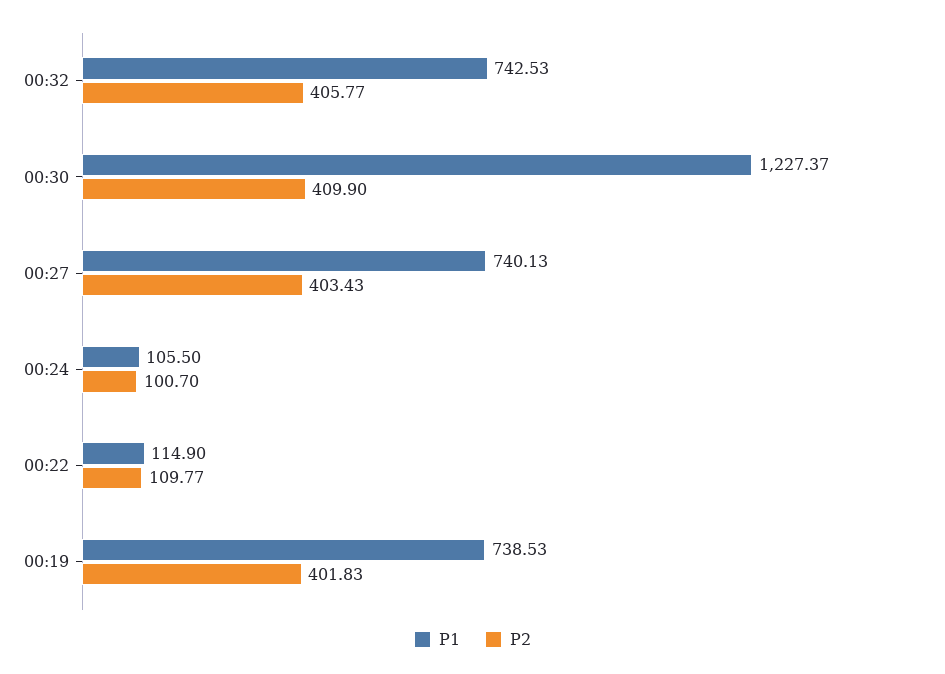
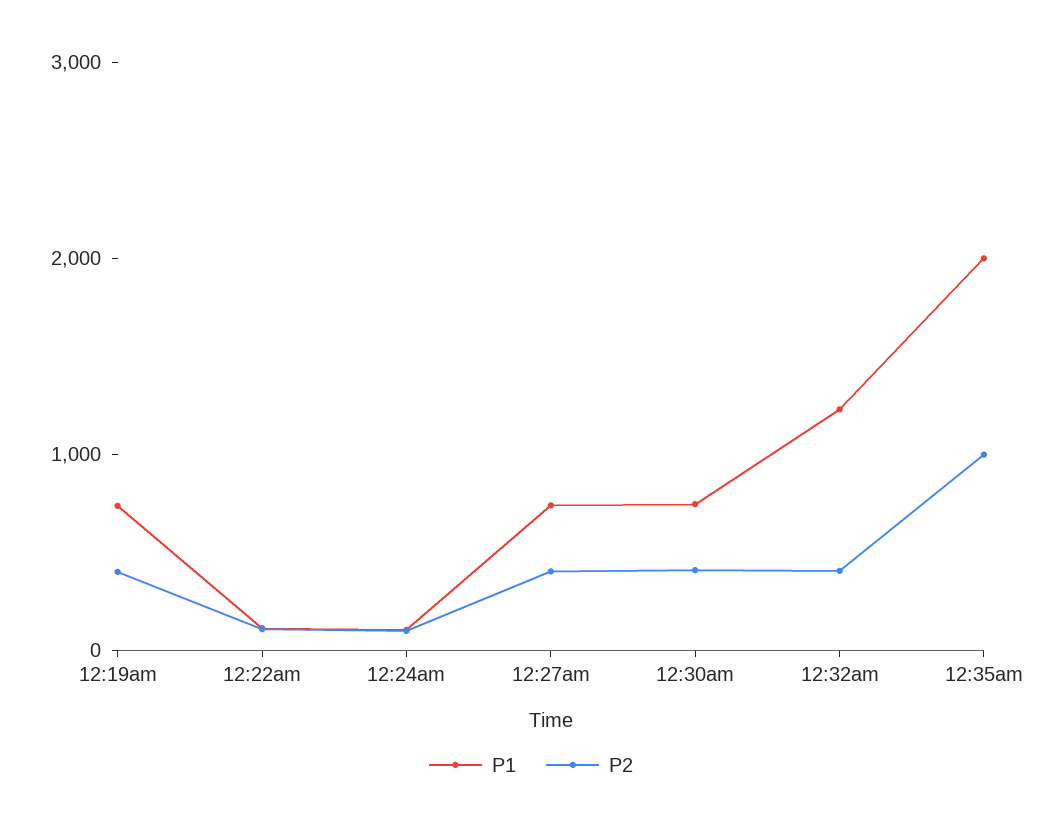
P1, 00:32: 742.53 -> 1200
P1, 00:30: 1227.37 -> 800
P1, 12:35am: none -> 2000
P2, 12:35am: none -> 1000

